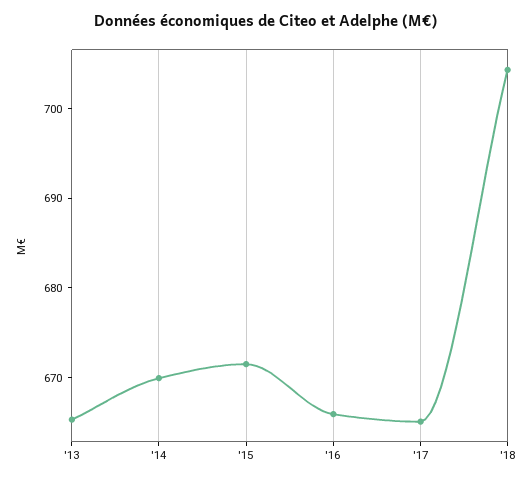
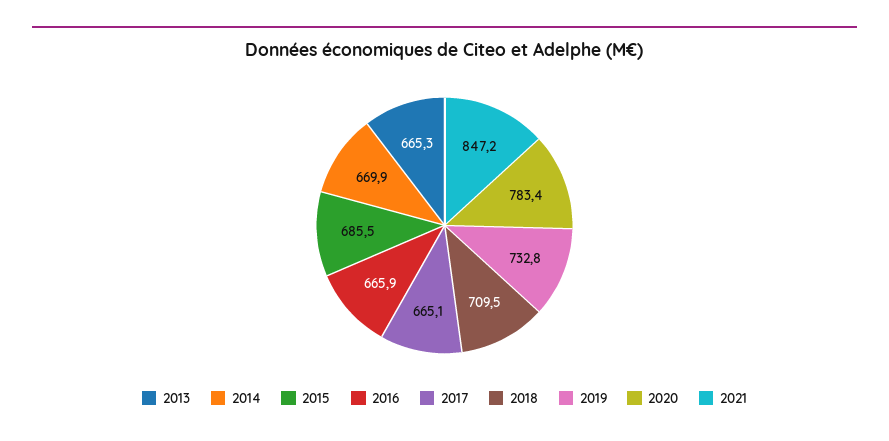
'15: 672 -> 685.5
'18: 704 -> 709.5
2019: none -> 732.8
2020: none -> 783.4
2021: none -> 847.2

